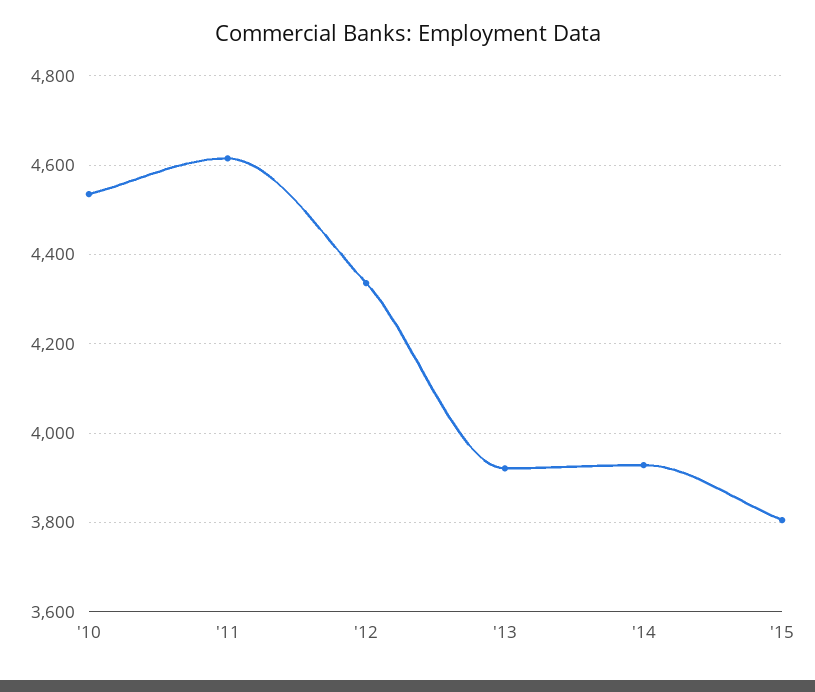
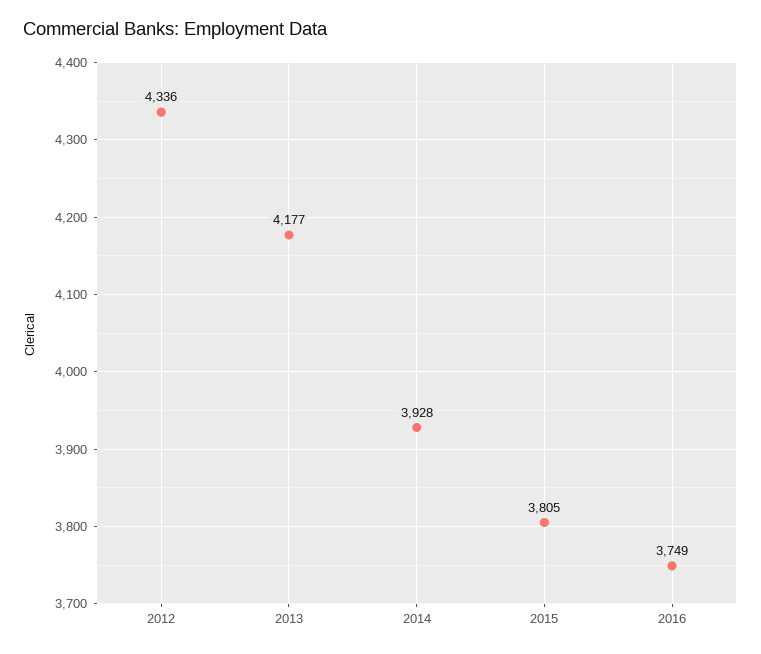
'10: 4540 -> none
'11: 4620 -> none
'13: 3920 -> 4177
2016: none -> 3749

